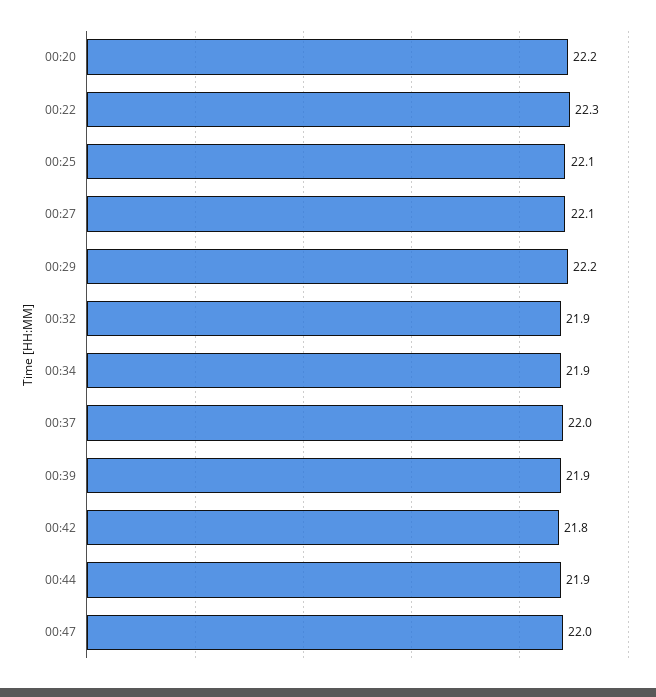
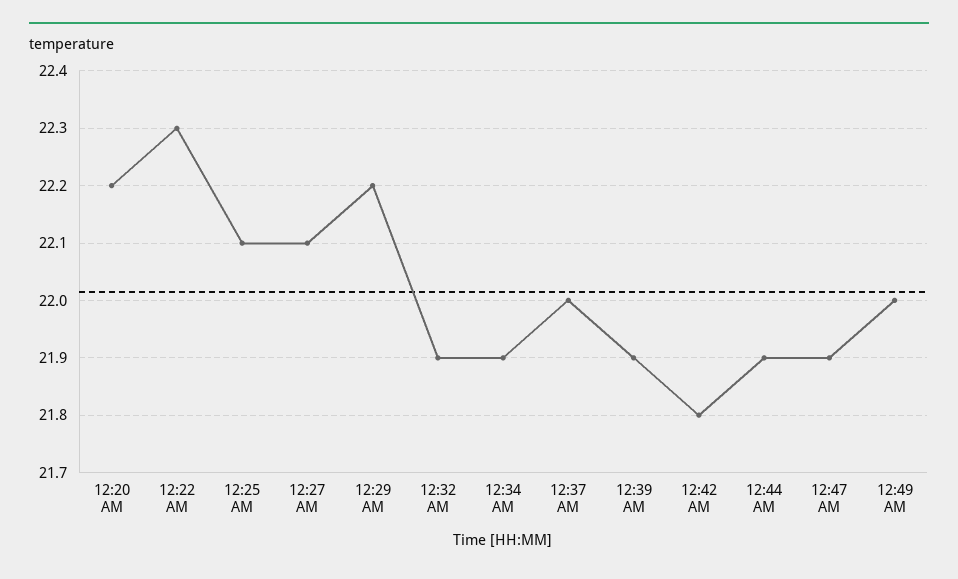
00:47: 22 -> 21.9
12:49 AM: none -> 22

